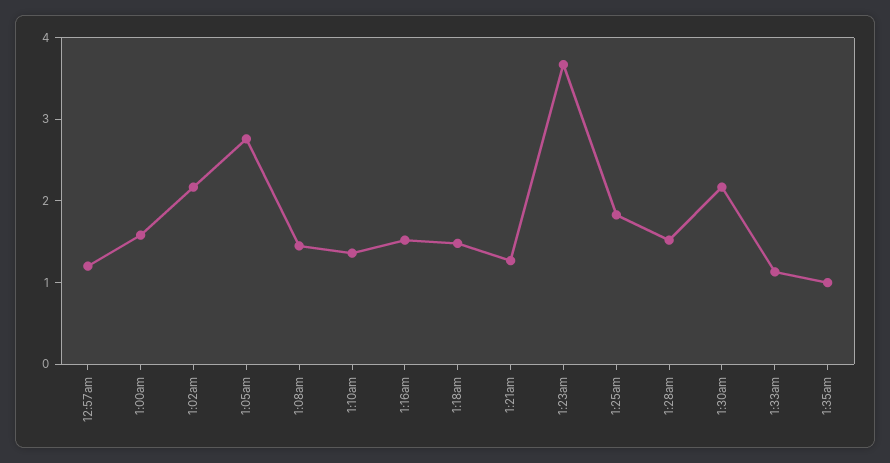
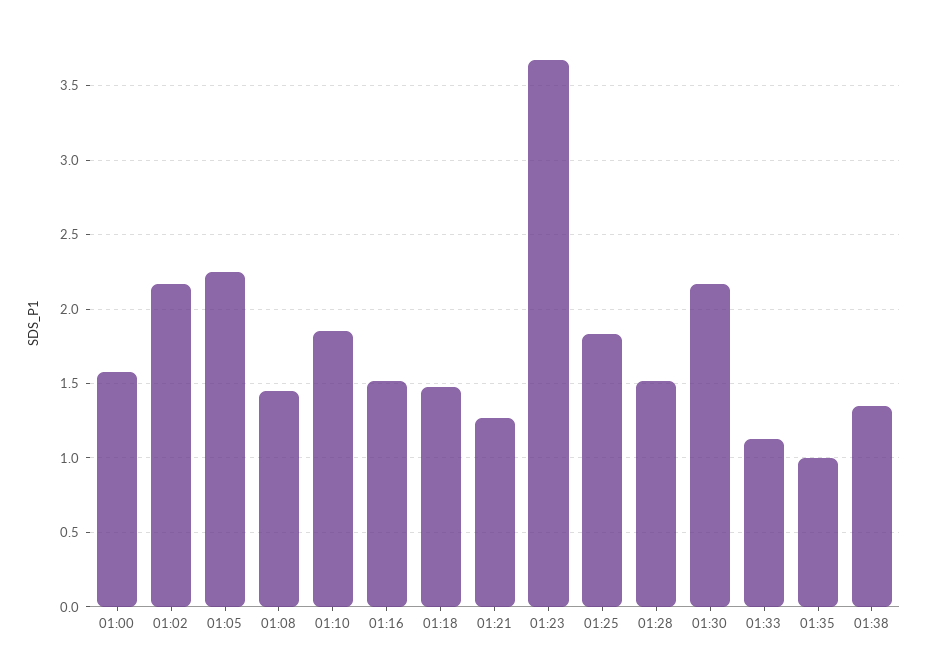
12:57am: 1.2 -> none
1:05am: 2.8 -> 2.25
1:10am: 1.4 -> 1.85
01:38: none -> 1.35

